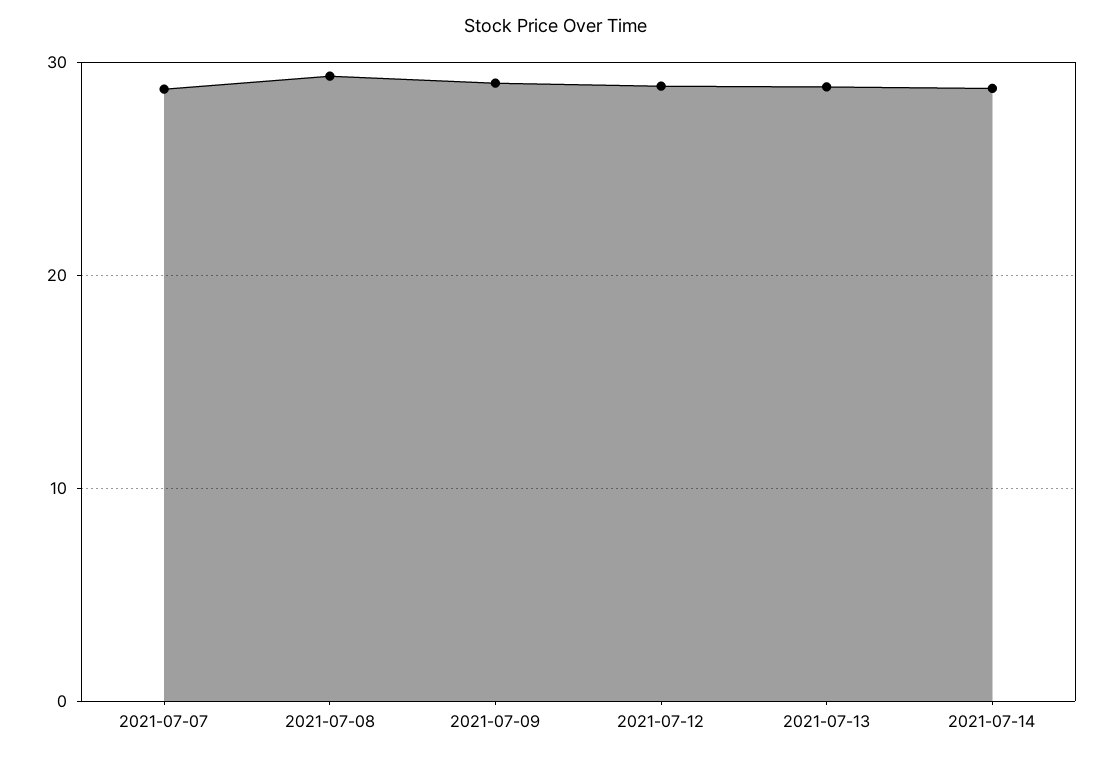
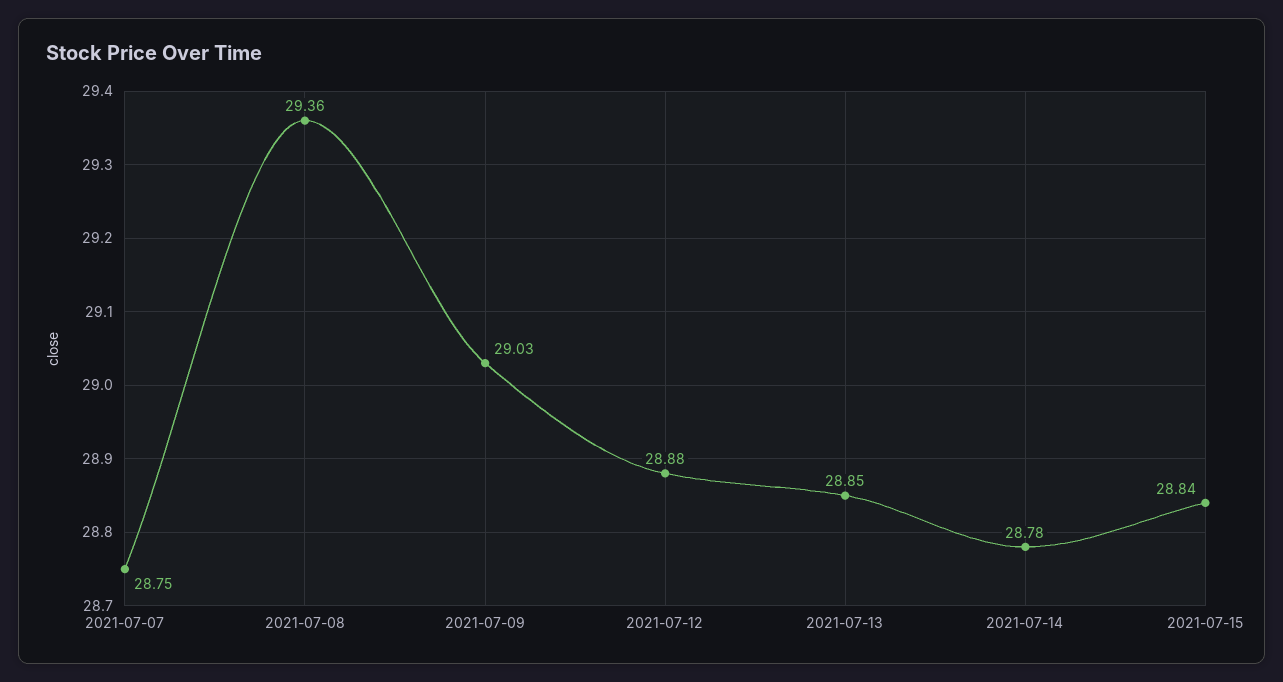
2021-07-15: none -> 28.84

